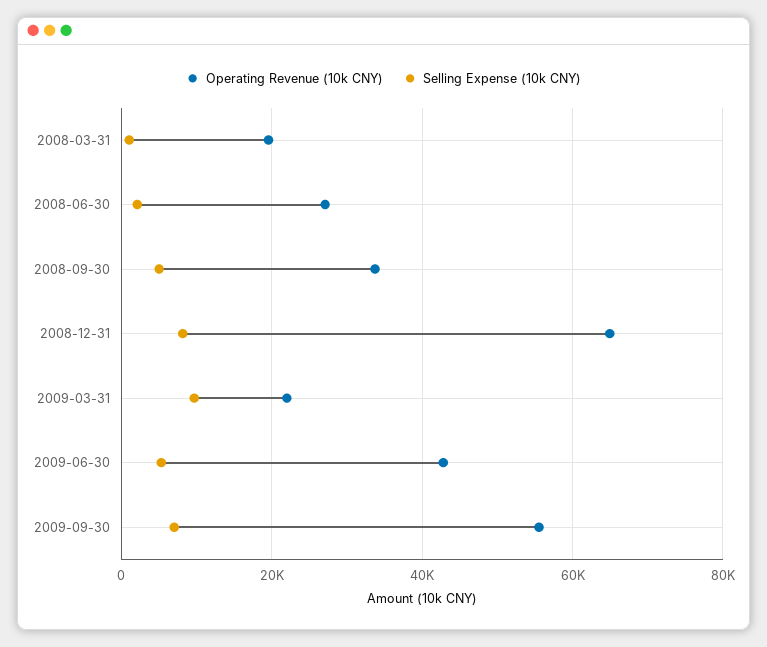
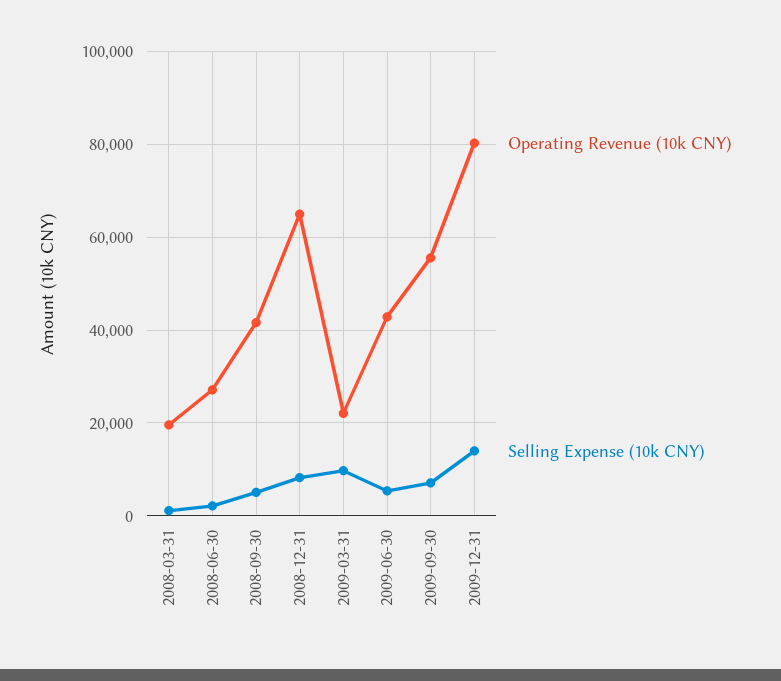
Operating Revenue (10k CNY), 2008-09-30: 34000 -> 42000
Operating Revenue (10k CNY), 2009-12-31: none -> 80000
Selling Expense (10k CNY), 2009-12-31: none -> 14000

